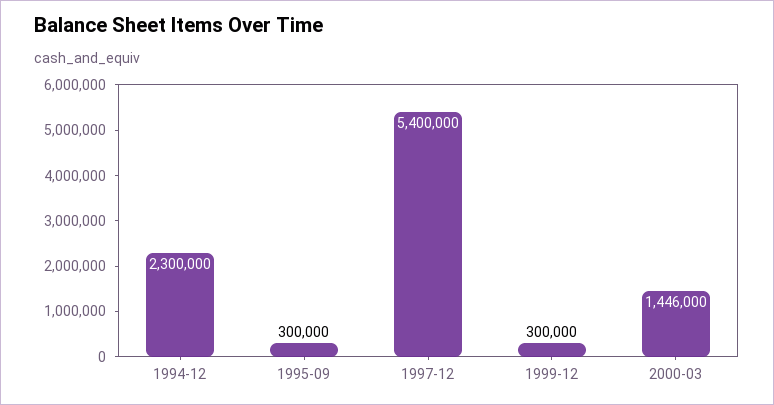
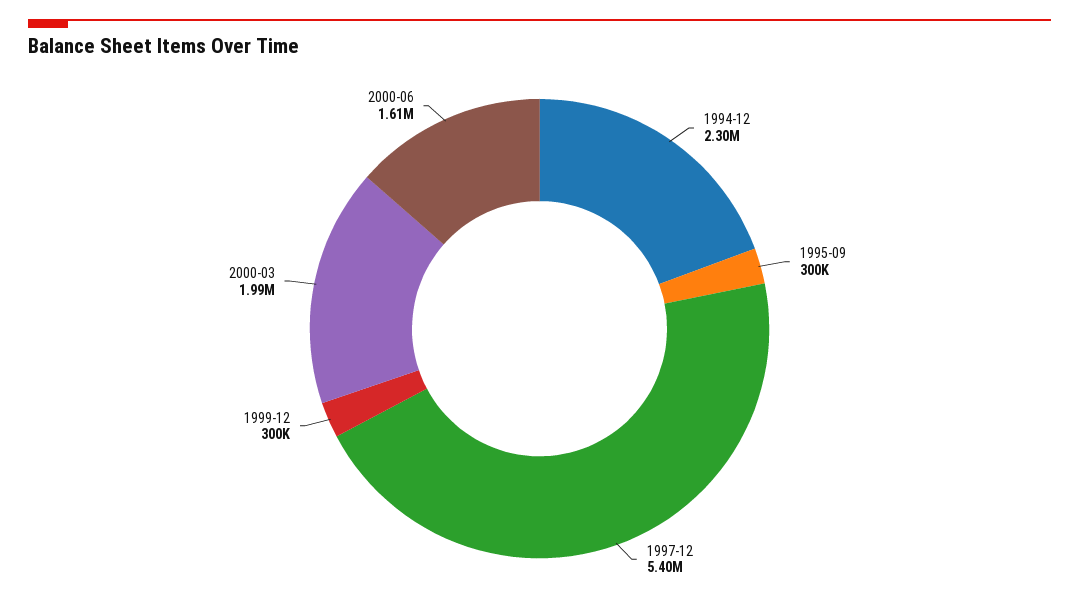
2000-03: 1446000 -> 1990000
2000-06: none -> 1610000

